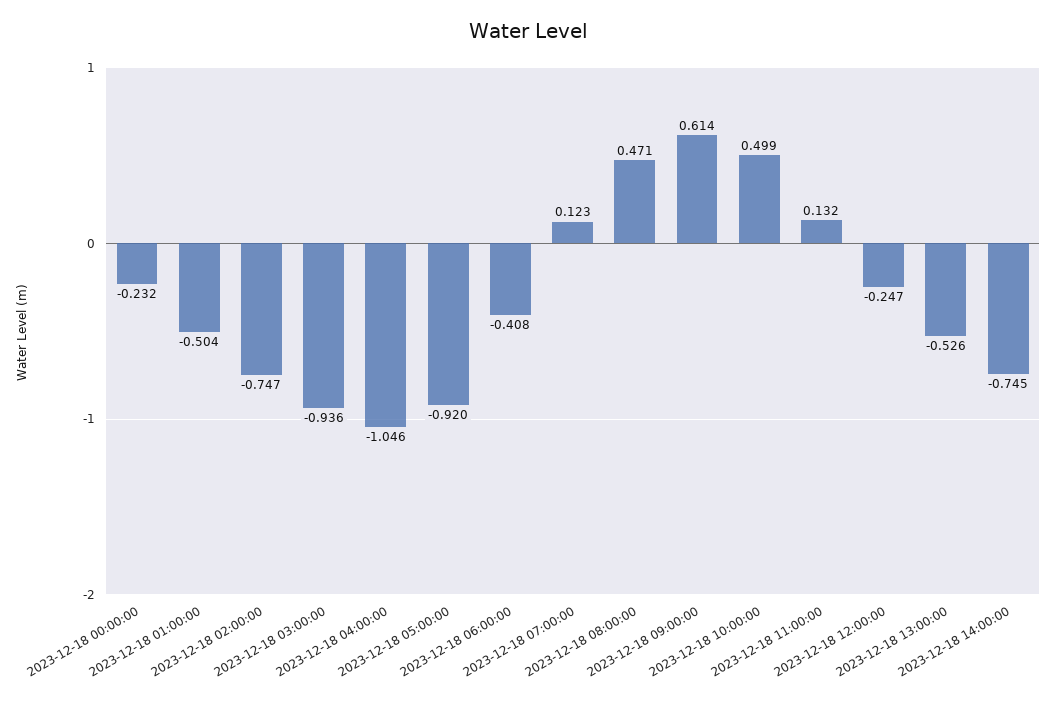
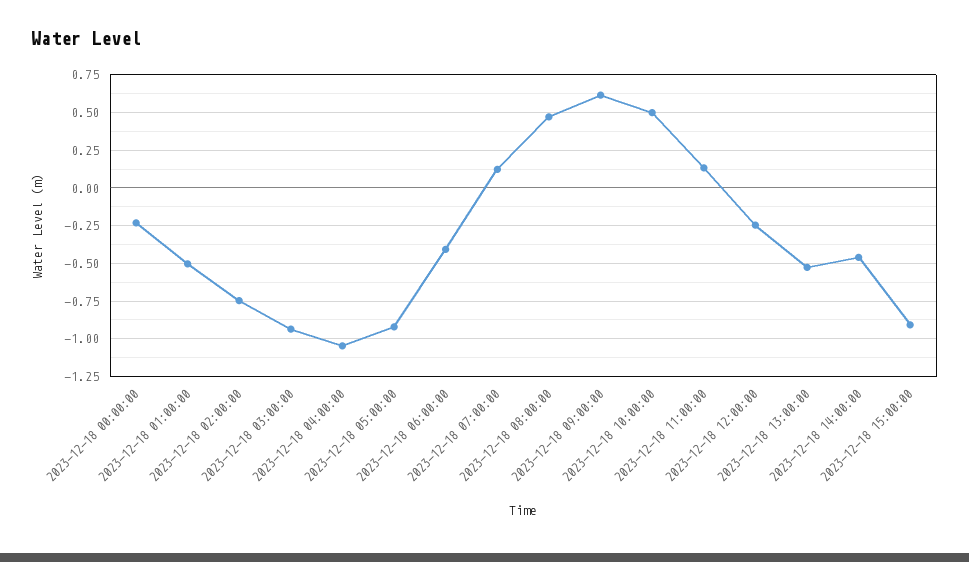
2023-12-18 14:00:00: -0.745 -> -0.45
2023-12-18 15:00:00: none -> -0.9

